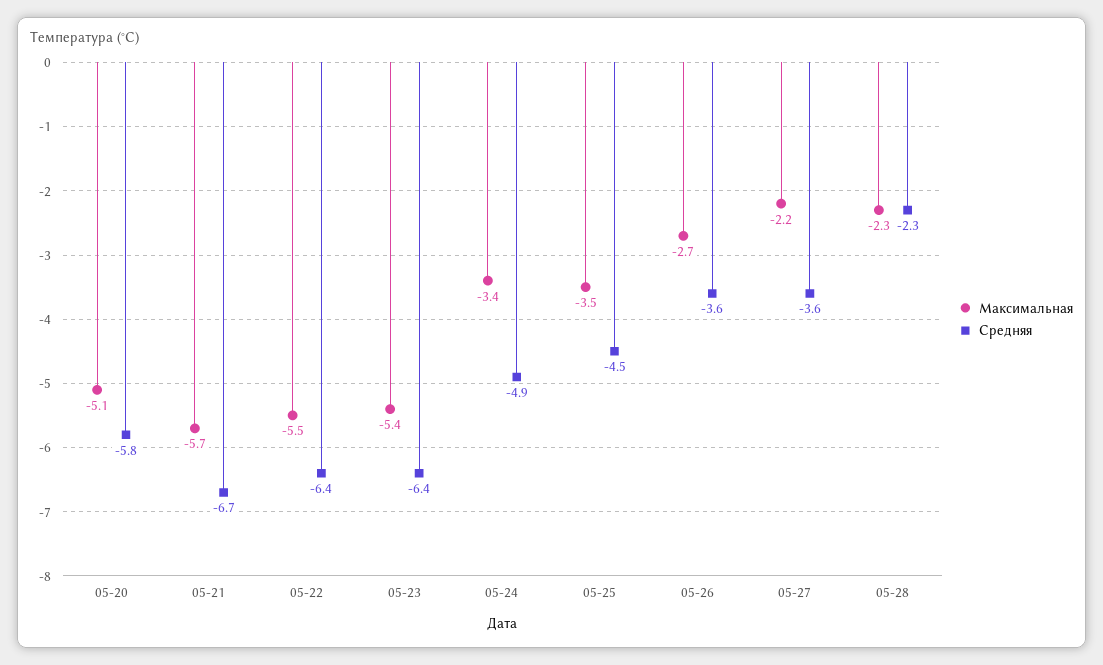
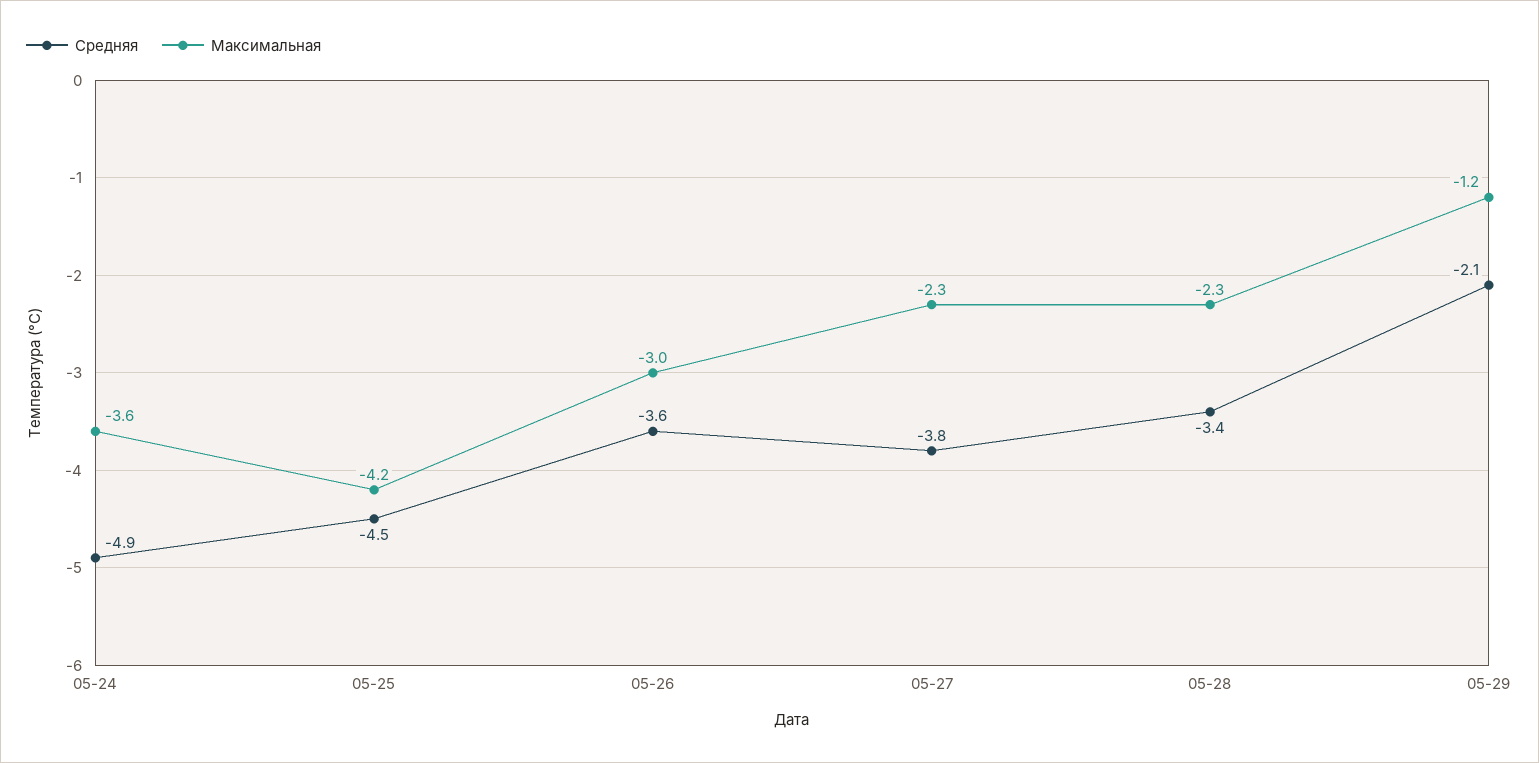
Максимальная, 05-20: -5.1 -> none
Средняя, 05-20: -5.8 -> none
Максимальная, 05-21: -5.7 -> none
Средняя, 05-21: -6.7 -> none
Максимальная, 05-22: -5.5 -> none
Средняя, 05-22: -6.4 -> none
Максимальная, 05-23: -5.4 -> none
Средняя, 05-23: -6.4 -> none
Максимальная, 05-24: -3.4 -> -3.6
Максимальная, 05-25: -3.5 -> -4.2
Максимальная, 05-26: -2.7 -> -3
Максимальная, 05-27: -2.2 -> -2.3
Средняя, 05-27: -3.6 -> -3.8
Средняя, 05-28: -2.3 -> -3.4
Средняя, 05-29: none -> -2.1
Максимальная, 05-29: none -> -1.2

